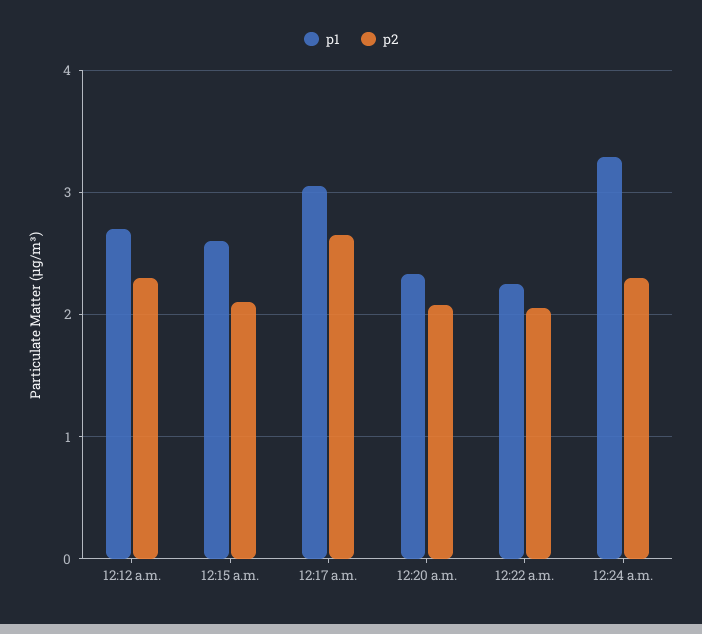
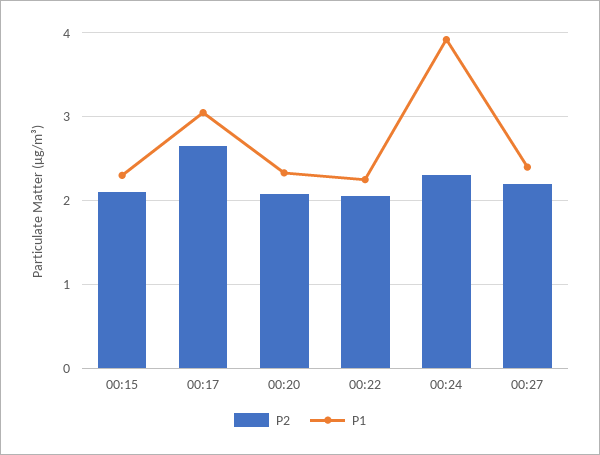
p1, 12:12 a.m.: 2.7 -> none
p2, 12:12 a.m.: 2.3 -> none
p1, 12:15 a.m.: 2.6 -> 2.3
p1, 12:24 a.m.: 3.3 -> 3.9
p2, 00:27: none -> 2.2
p1, 00:27: none -> 2.4

